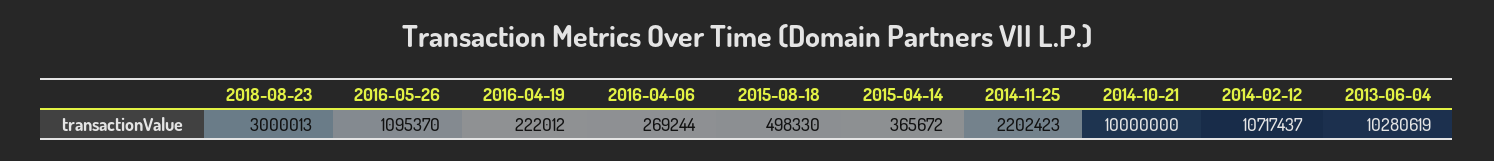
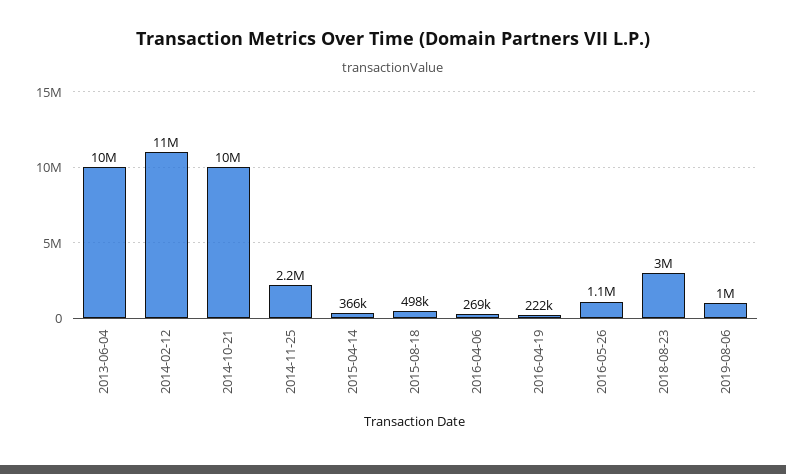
2019-08-06: none -> 1000000

